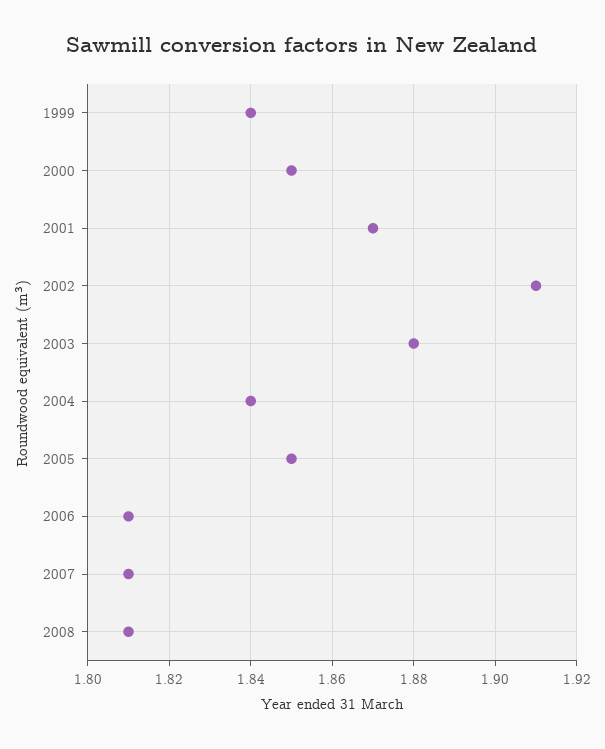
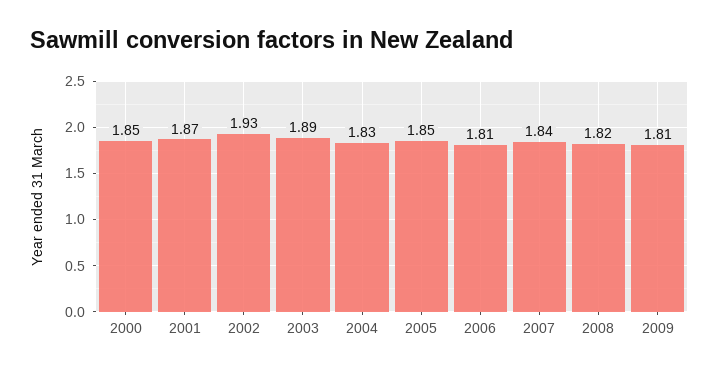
1999: 1.84 -> none
2002: 1.91 -> 1.93
2003: 1.88 -> 1.89
2004: 1.84 -> 1.83
2007: 1.81 -> 1.84
2008: 1.81 -> 1.82
2009: none -> 1.81

